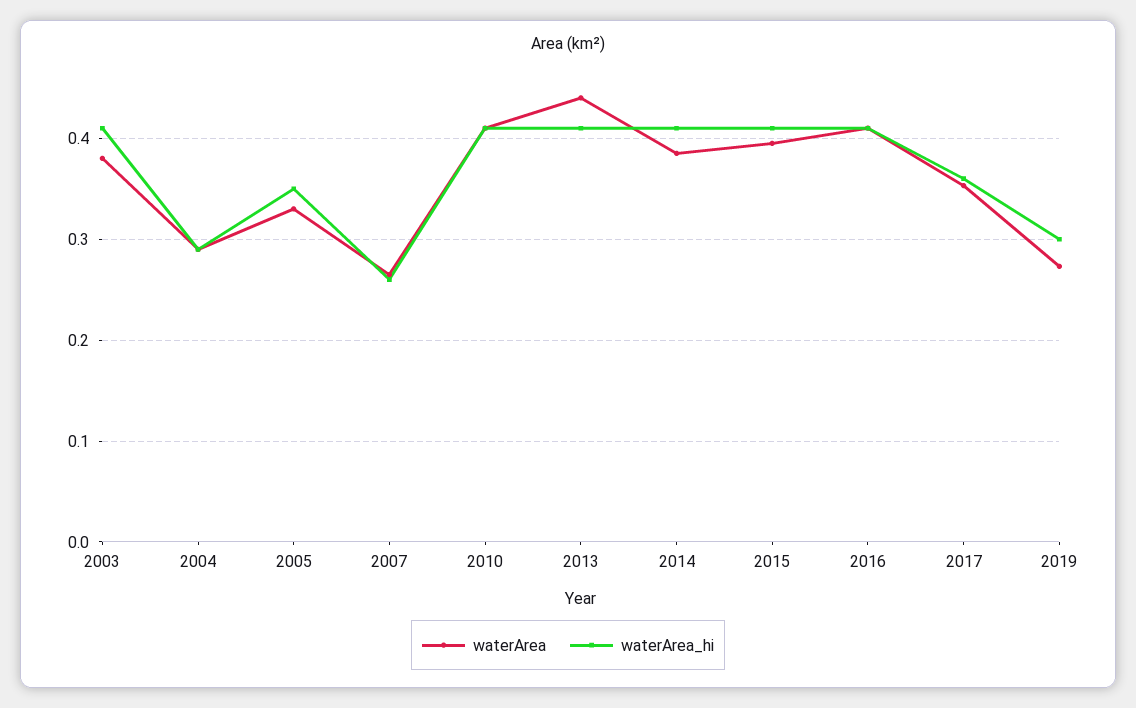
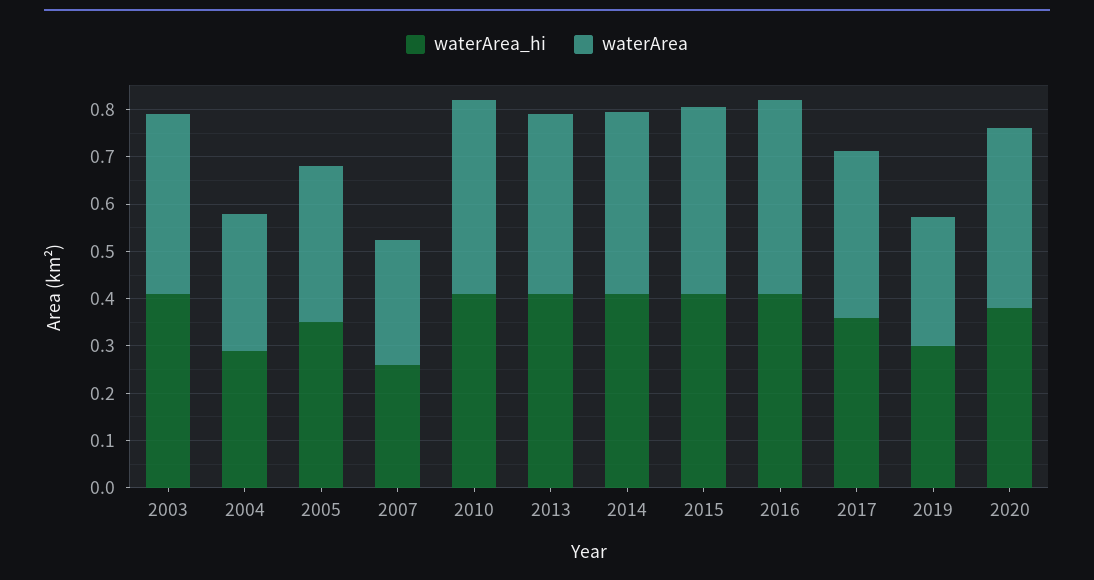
waterArea, 2013: 0.44 -> 0.38
waterArea_hi, 2020: none -> 0.38
waterArea, 2020: none -> 0.38

